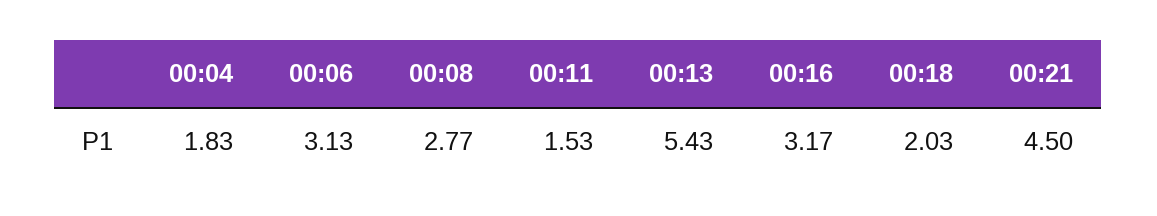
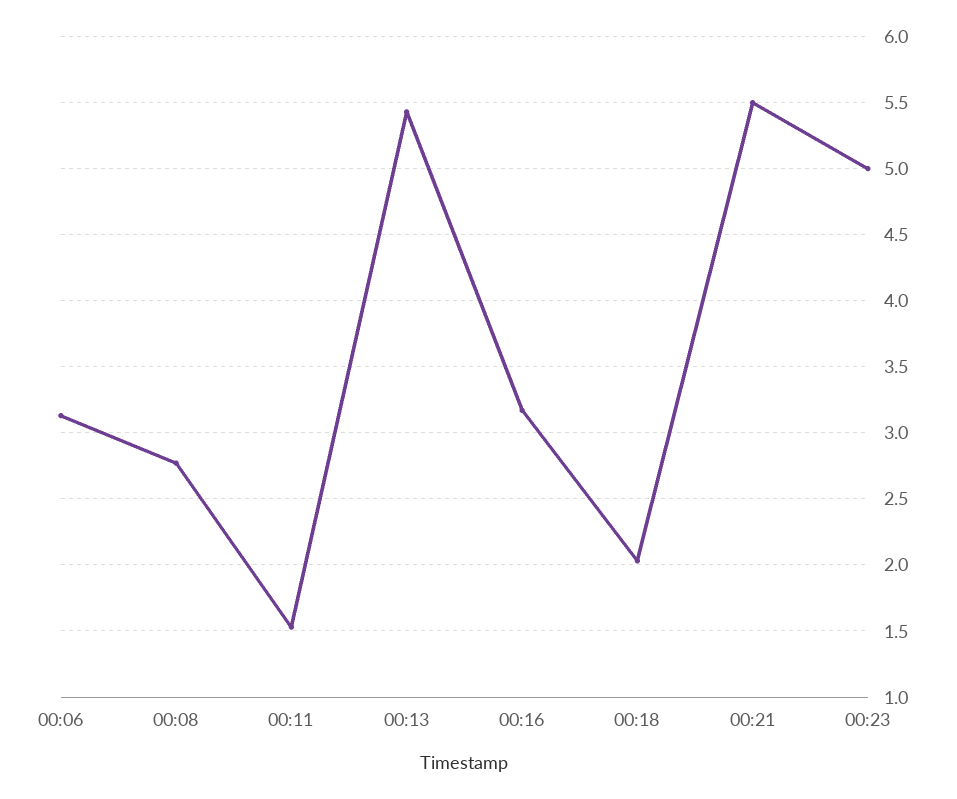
00:04: 1.83 -> none
00:21: 4.5 -> 5.5
00:23: none -> 5

